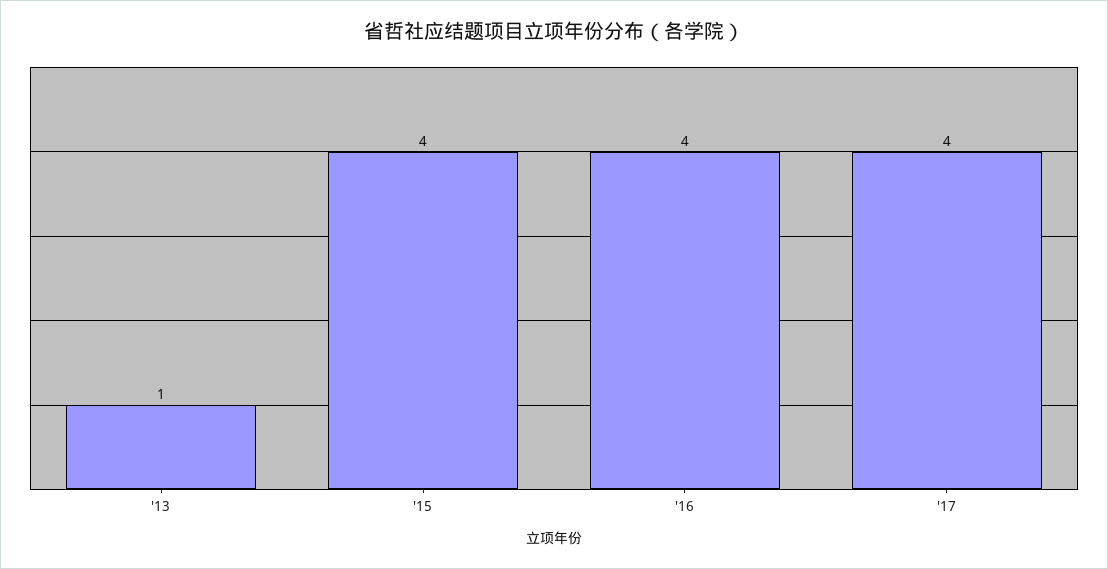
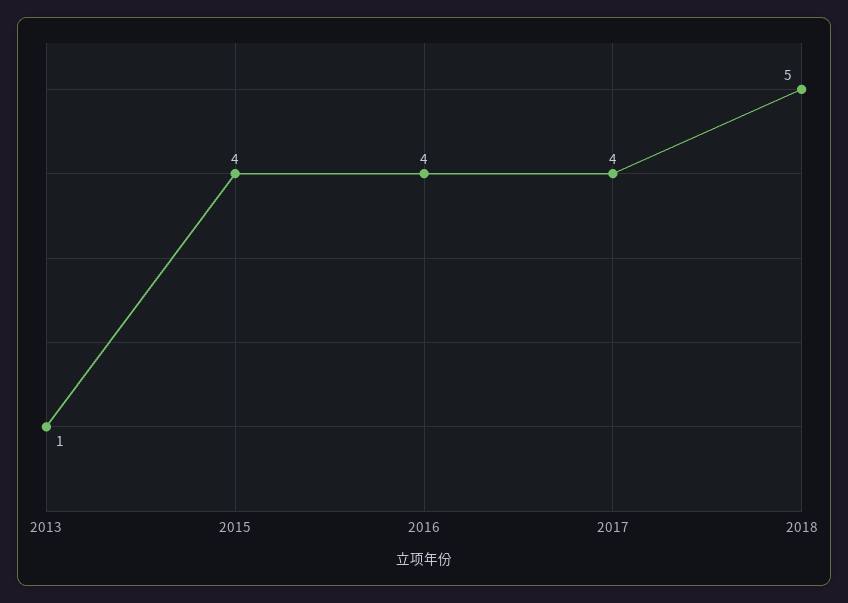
2018: none -> 5

